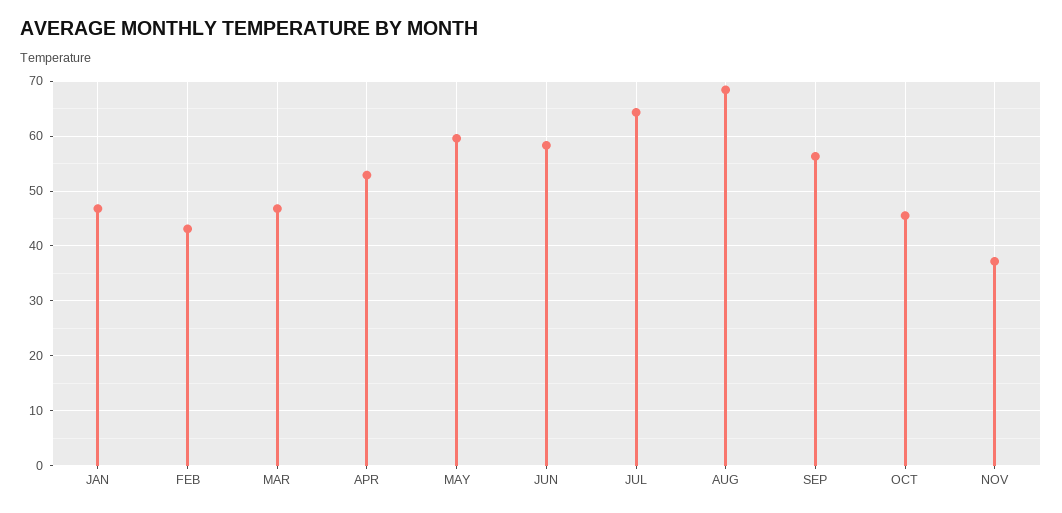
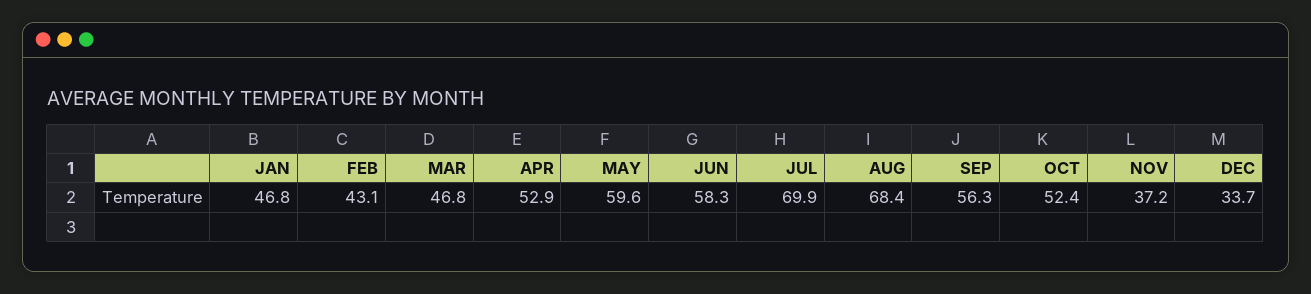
JUL: 64 -> 69.9
OCT: 46 -> 52.4
DEC: none -> 33.7

